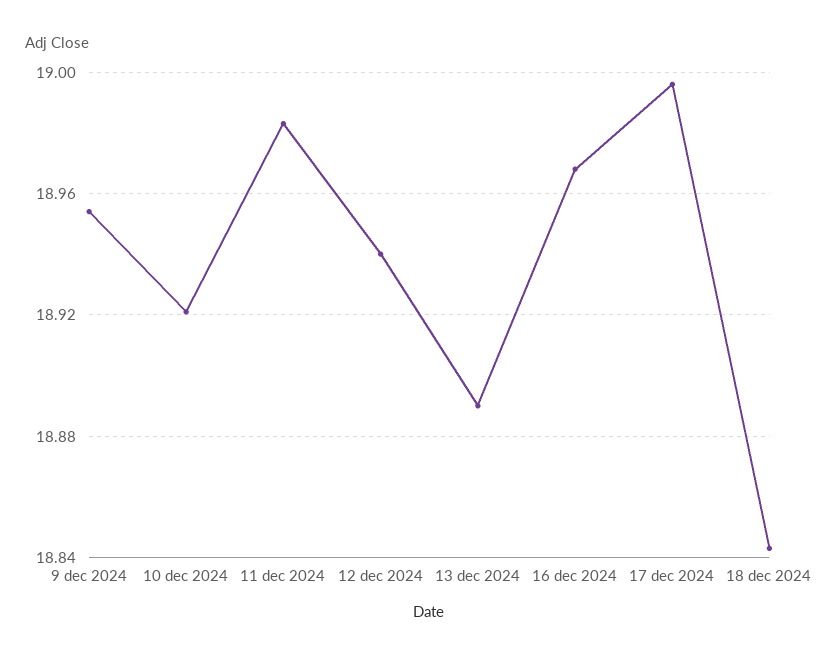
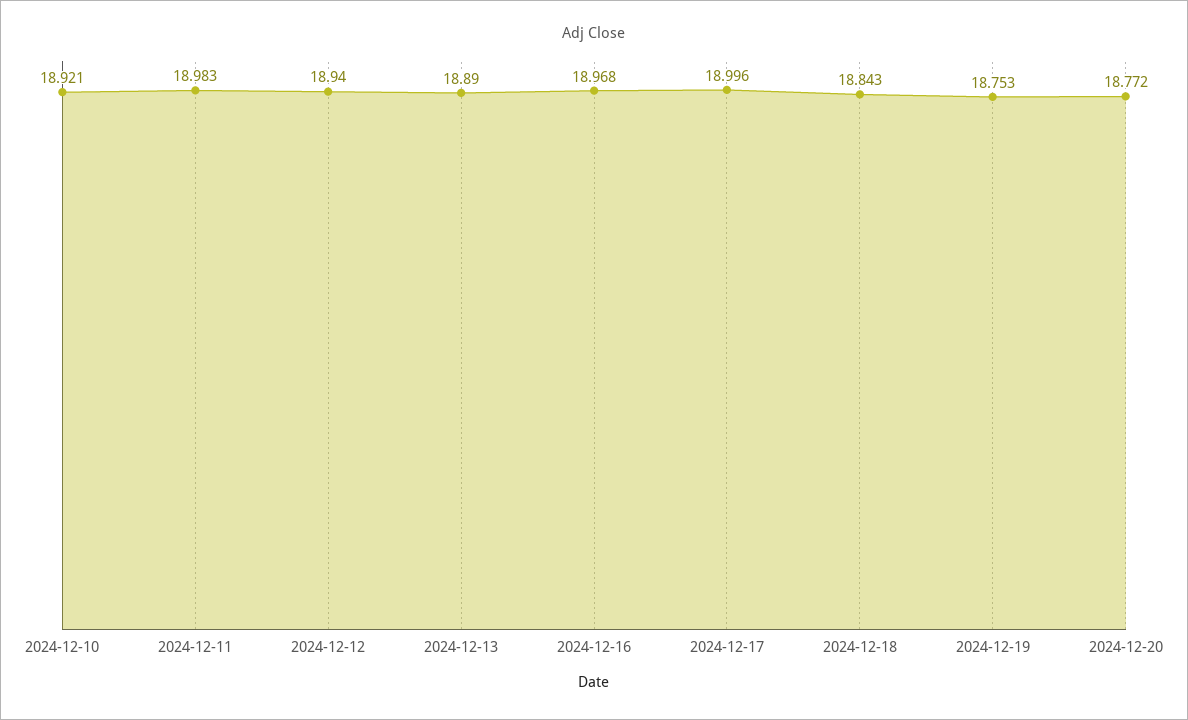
9 dec 2024: 18.955 -> none
2024-12-19: none -> 18.753
2024-12-20: none -> 18.772

